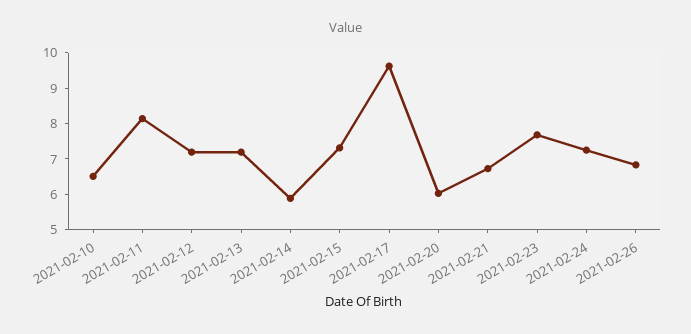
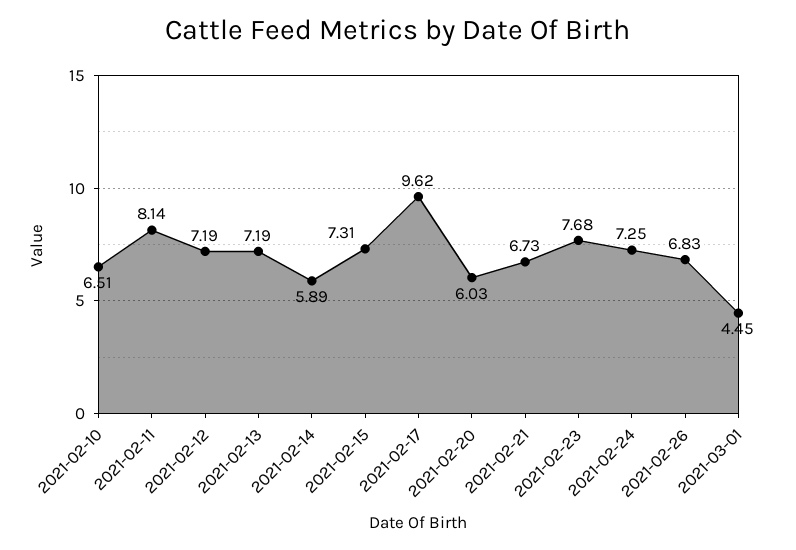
2021-03-01: none -> 4.45

